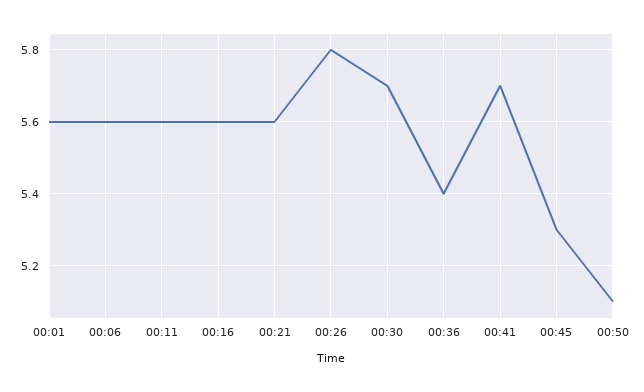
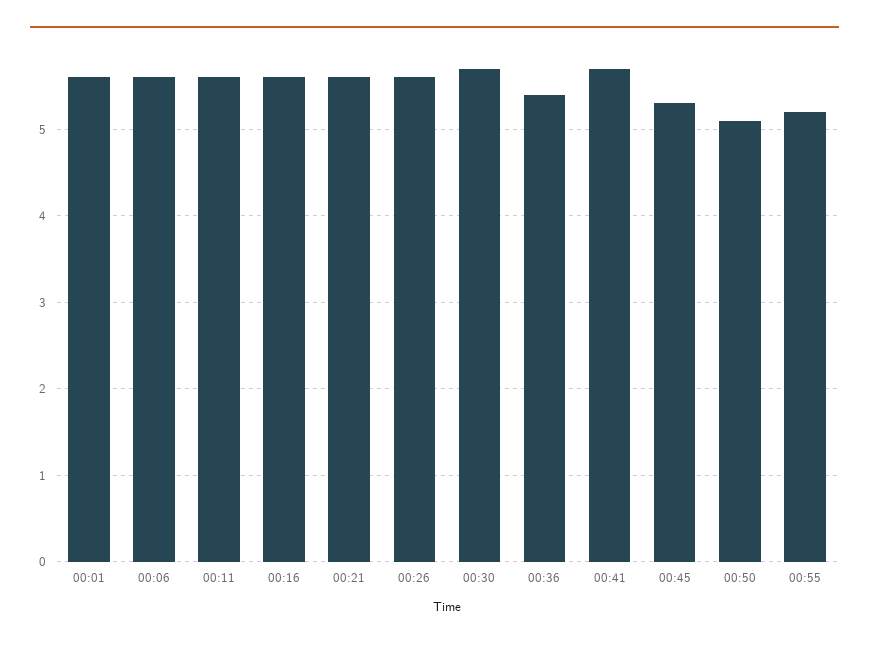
00:26: 5.8 -> 5.6
00:55: none -> 5.2

